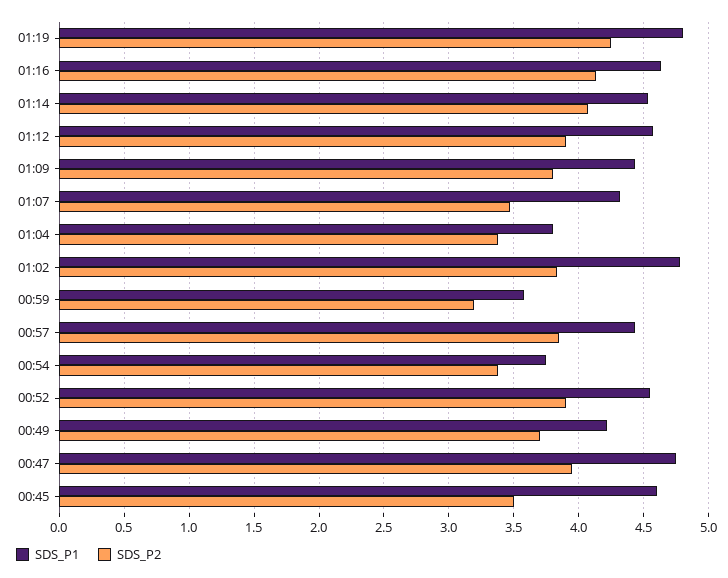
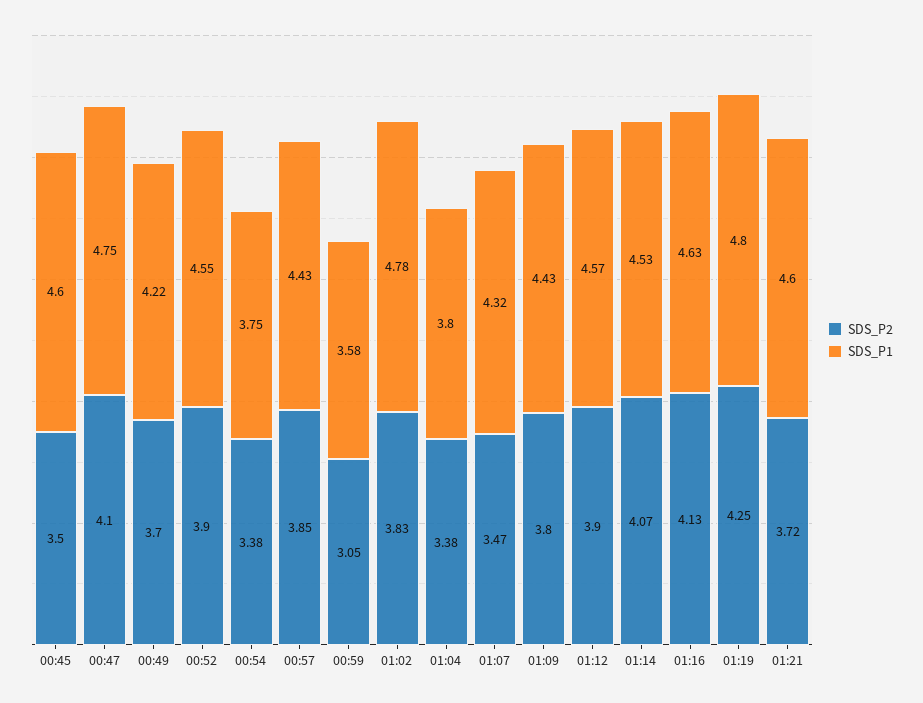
SDS_P2, 00:59: 3.2 -> 3.05
SDS_P2, 00:47: 3.95 -> 4.1
SDS_P2, 01:21: none -> 3.72
SDS_P1, 01:21: none -> 4.6

